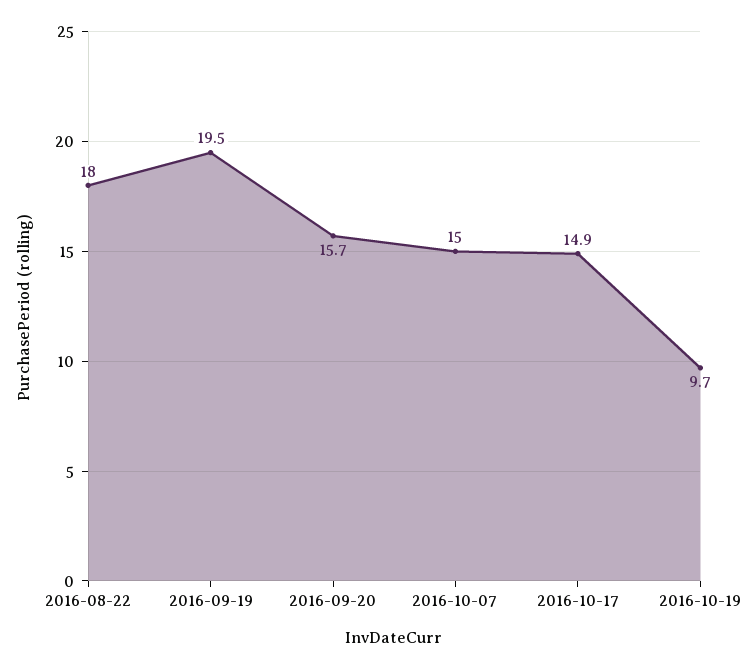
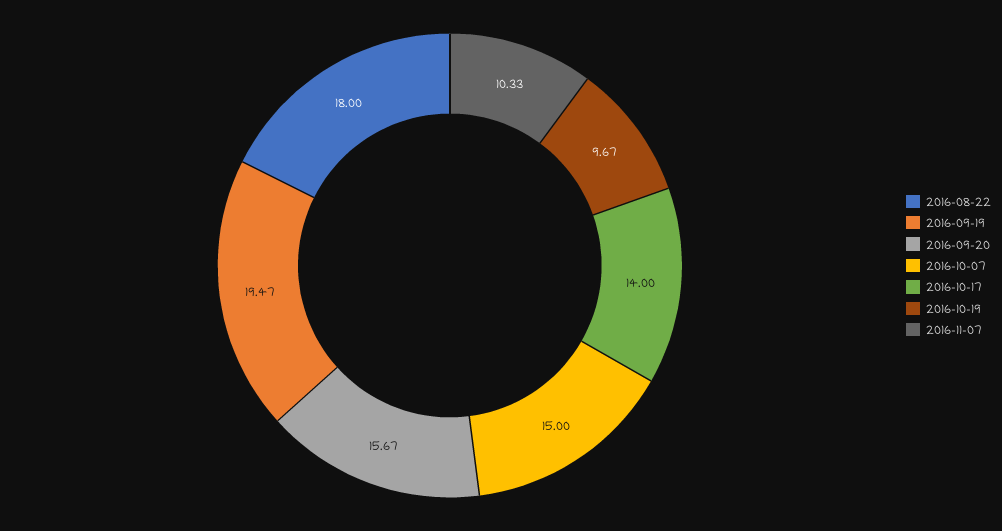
2016-10-17: 14.9 -> 14
2016-11-07: none -> 10.33

